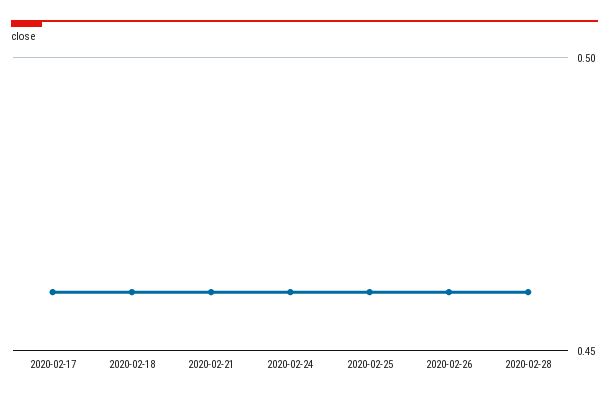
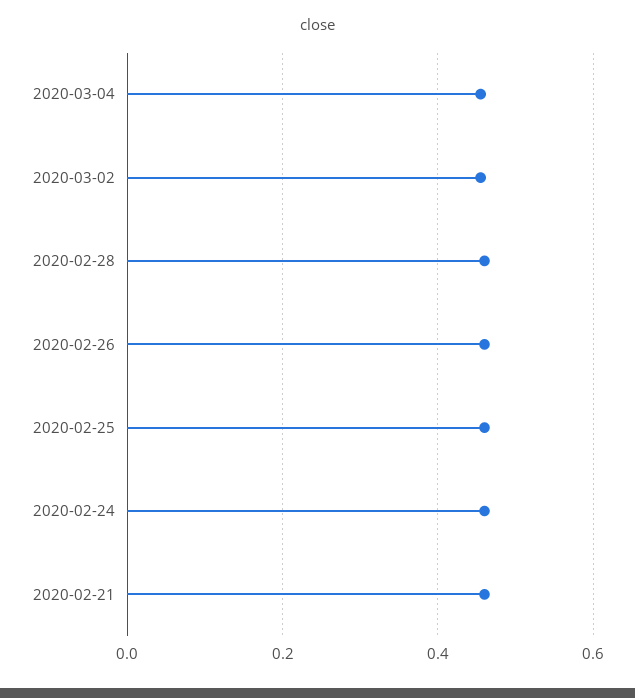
2020-02-17: 0.46 -> none
2020-02-18: 0.46 -> none
2020-03-04: none -> 0.46
2020-03-02: none -> 0.46

